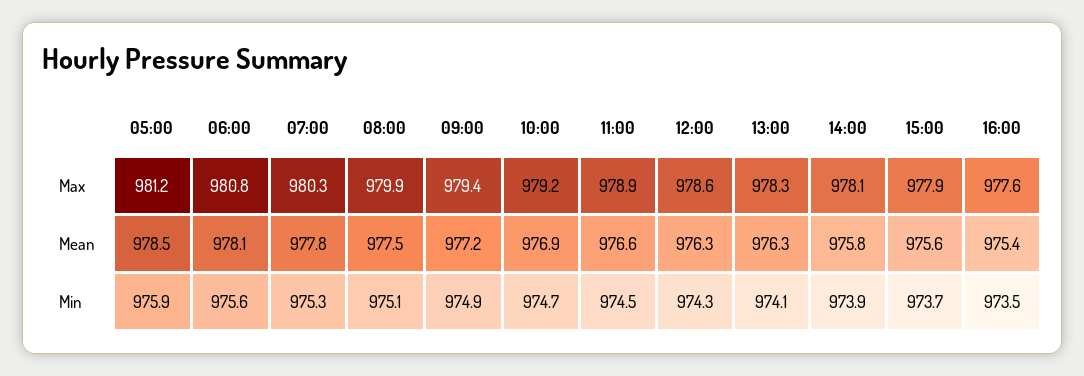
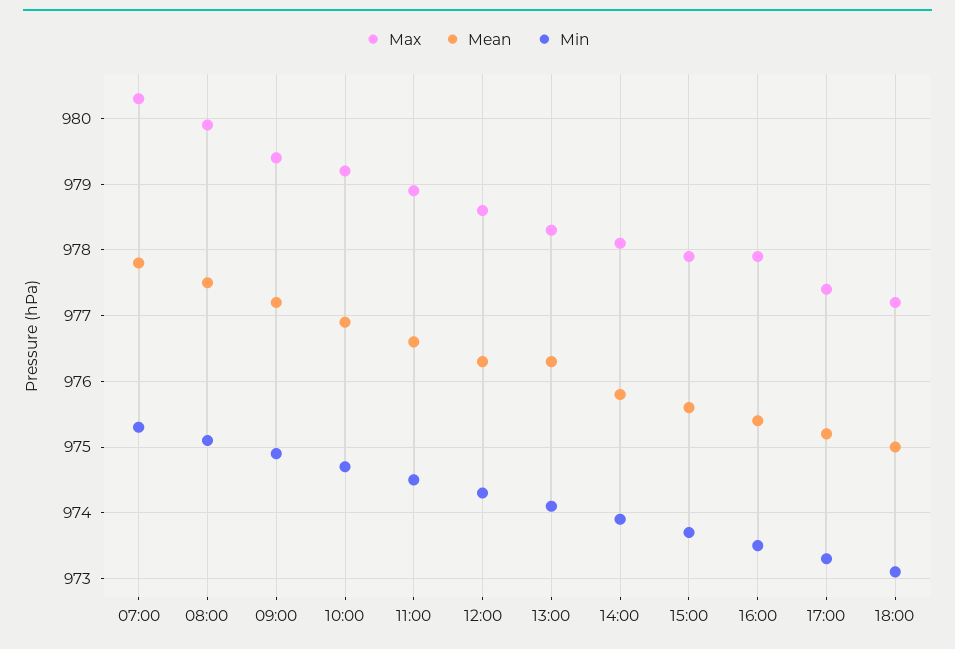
Max, 05:00: 981.2 -> none
Max, 06:00: 980.8 -> none
Max, 16:00: 977.6 -> 977.9
Mean, 05:00: 978.5 -> none
Mean, 06:00: 978.1 -> none
Min, 05:00: 975.9 -> none
Min, 06:00: 975.6 -> none
Max, 17:00: none -> 977.4
Mean, 17:00: none -> 975.2
Min, 17:00: none -> 973.3
Max, 18:00: none -> 977.2
Mean, 18:00: none -> 975
Min, 18:00: none -> 973.1

